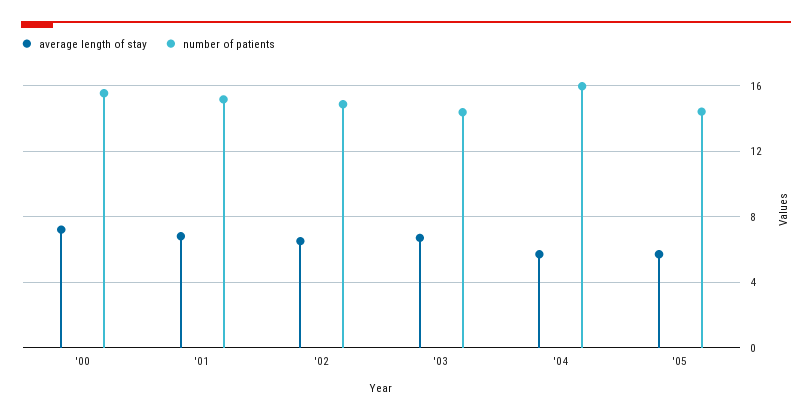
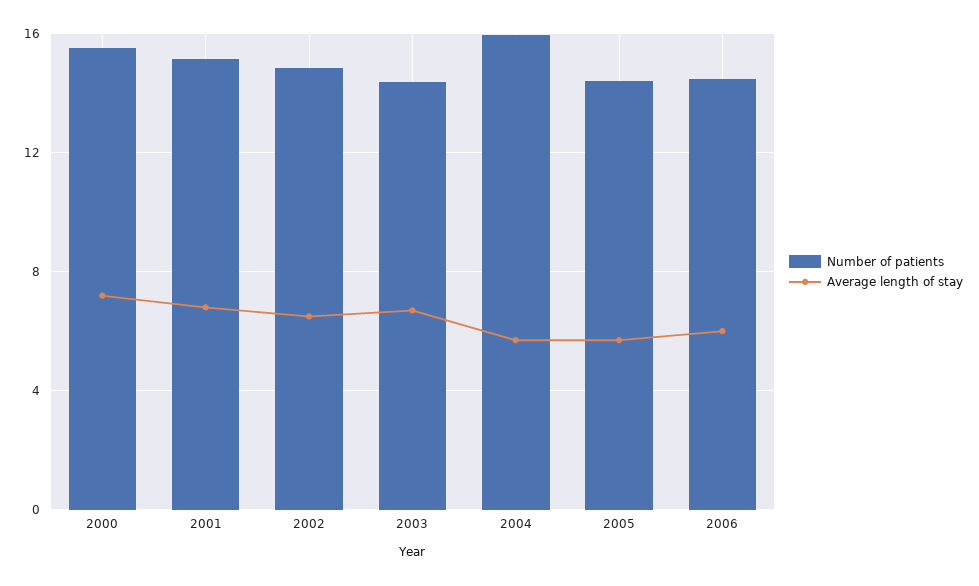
number of patients, 2006: none -> 14.5
average length of stay, 2006: none -> 6

